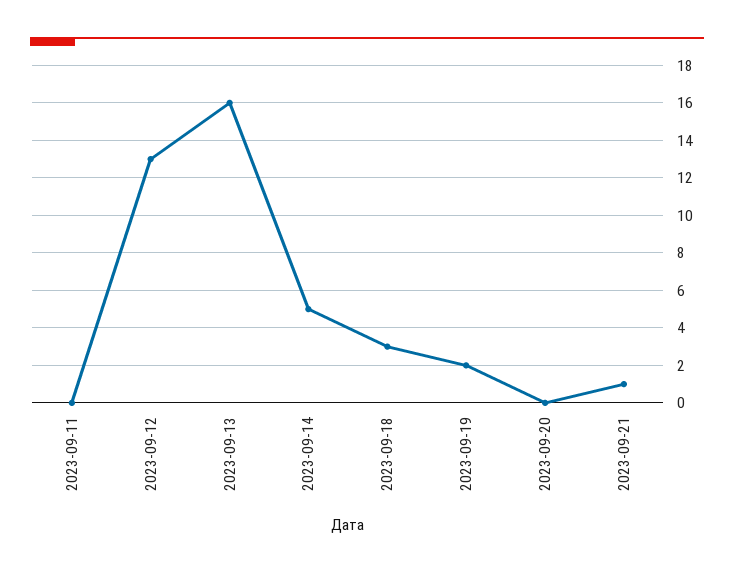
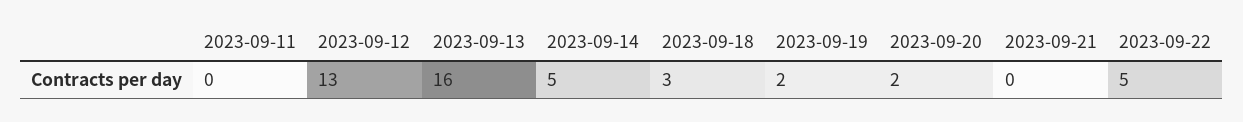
2023-09-20: 0 -> 2
2023-09-21: 1 -> 0
2023-09-22: none -> 5

